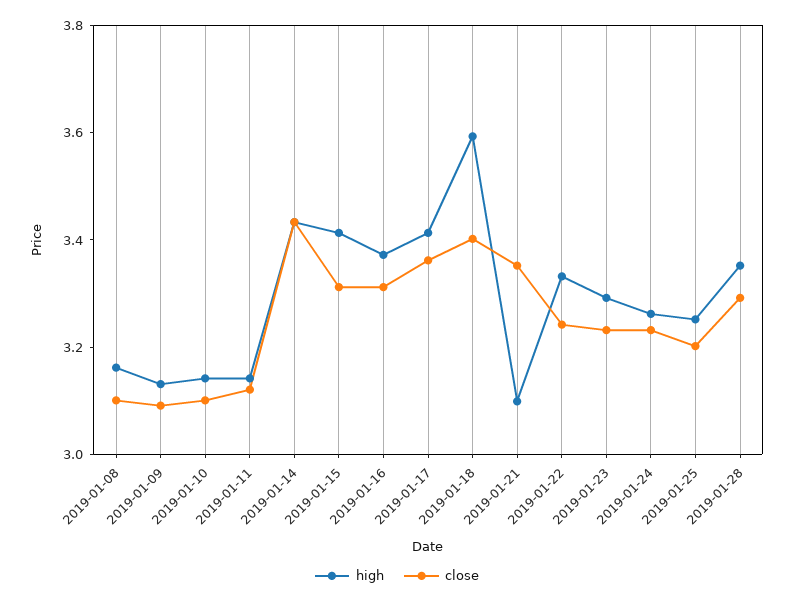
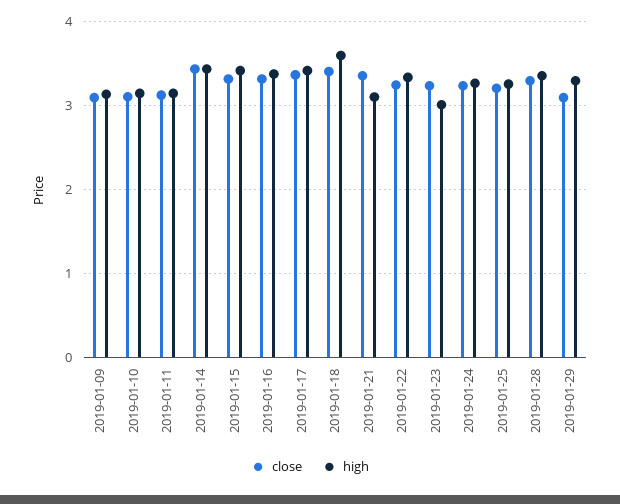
high, 2019-01-08: 3.15 -> none
close, 2019-01-08: 3.1 -> none
high, 2019-01-23: 3.3 -> 3
close, 2019-01-29: none -> 3.1
high, 2019-01-29: none -> 3.3

